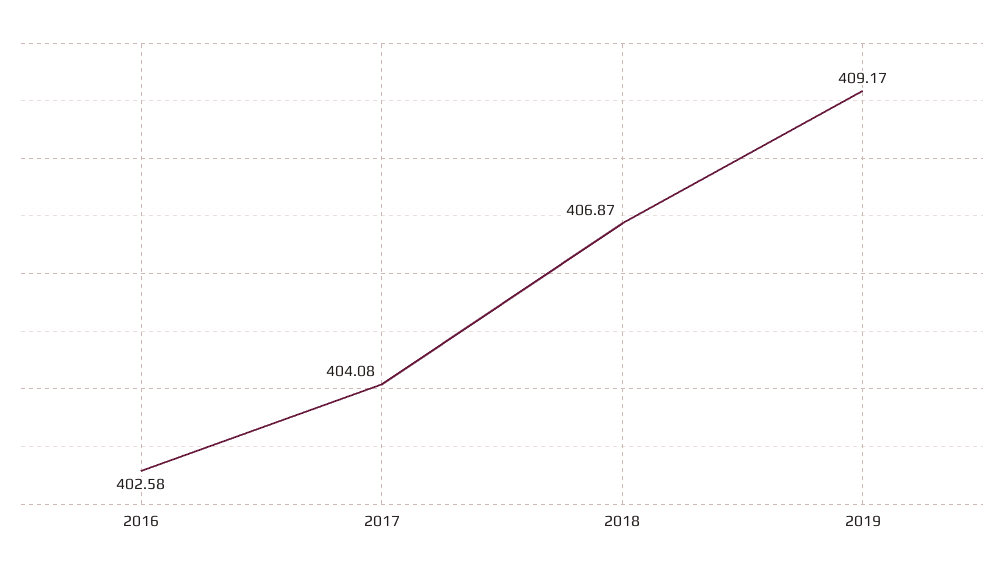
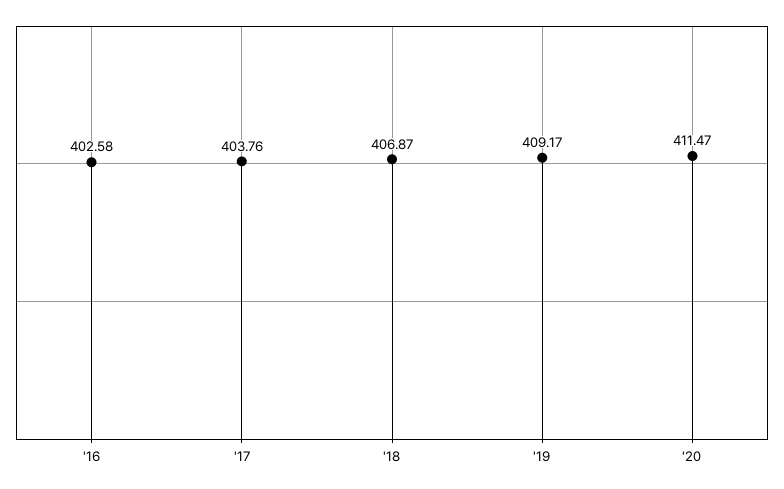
2017: 404.08 -> 403.76
'20: none -> 411.47

